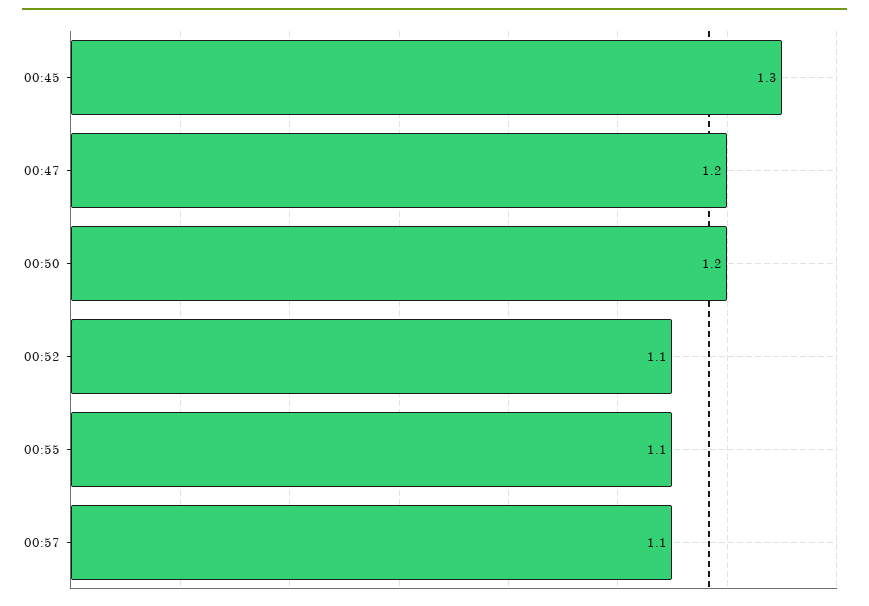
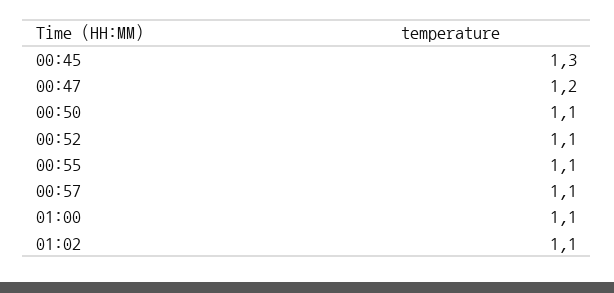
00:50: 1.2 -> 1.1
01:00: none -> 1.1
01:02: none -> 1.1

